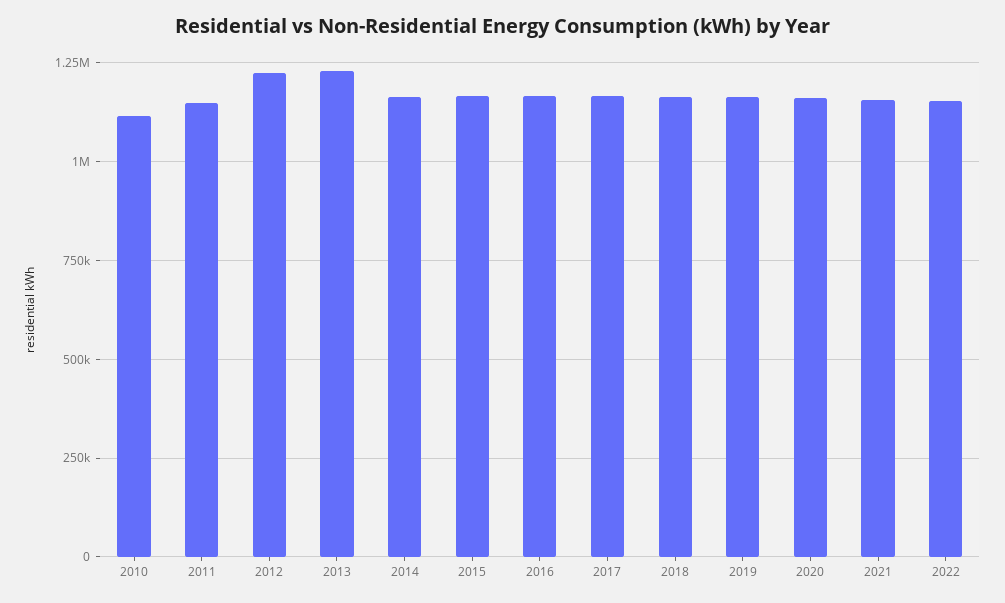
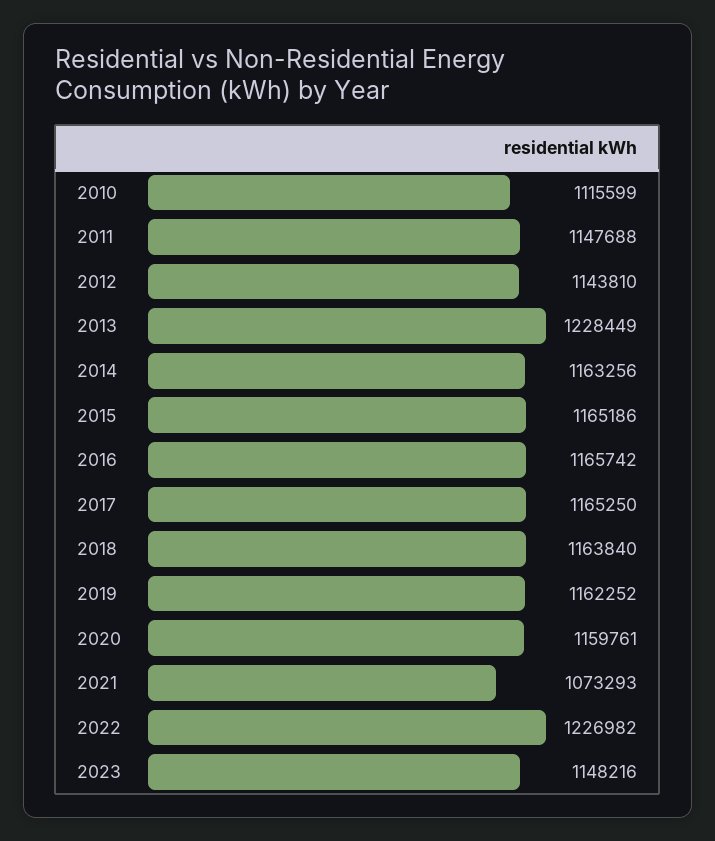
2012: 1225000 -> 1143810
2021: 1150000 -> 1073293
2022: 1150000 -> 1226982
2023: none -> 1148216

